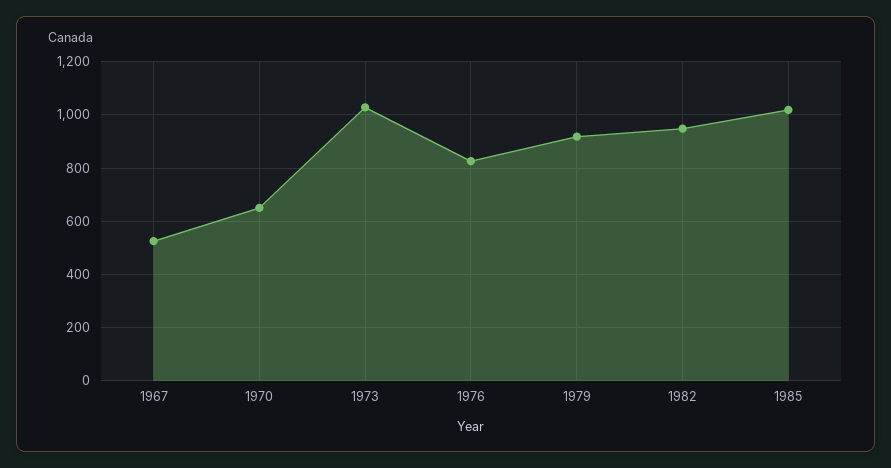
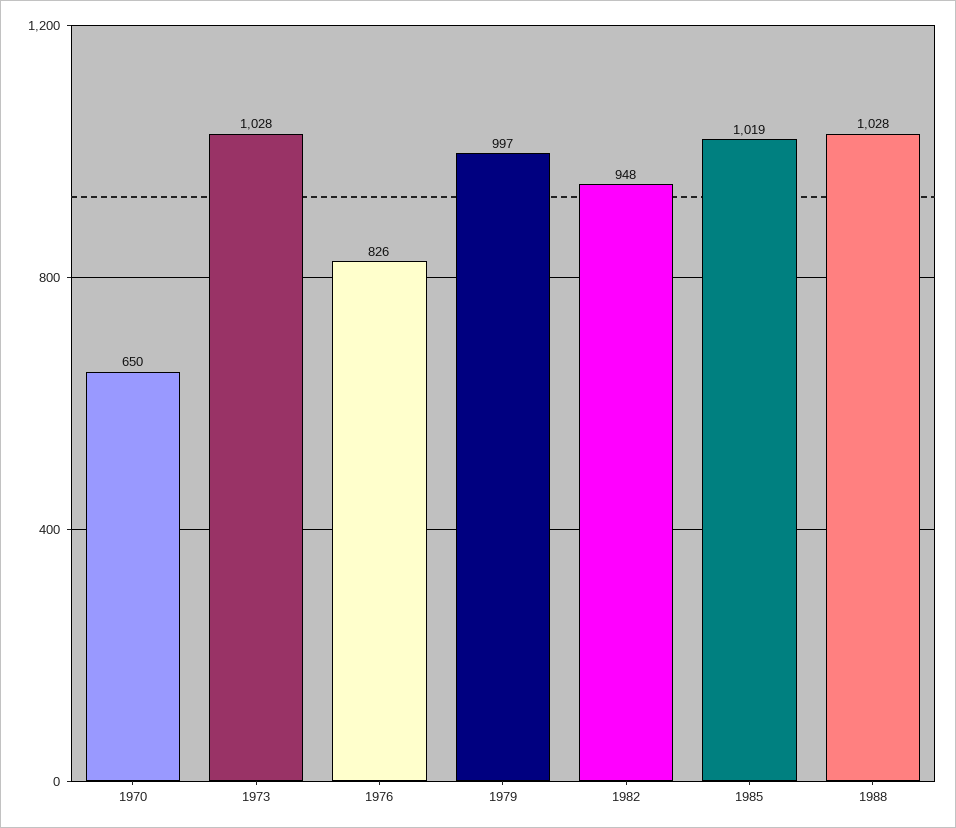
1967: 525 -> none
1979: 925 -> 997
1988: none -> 1028

